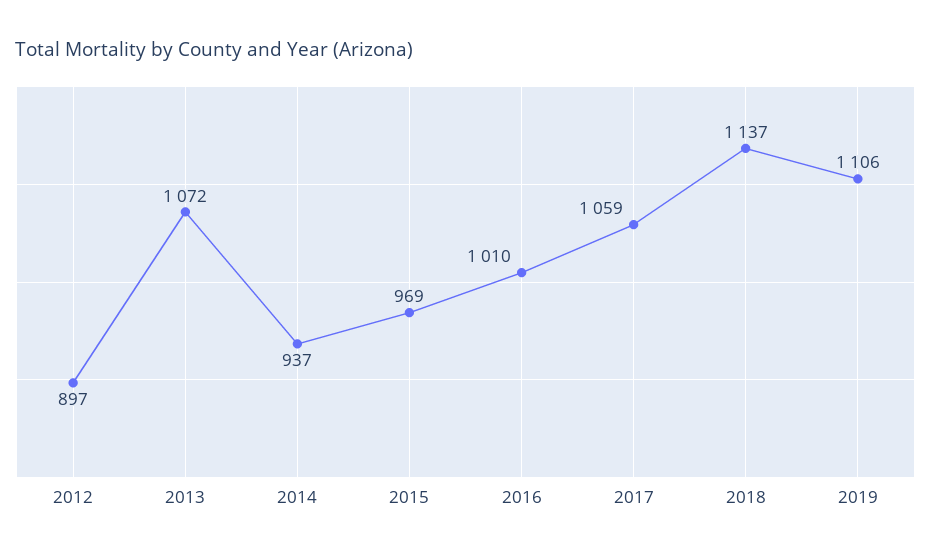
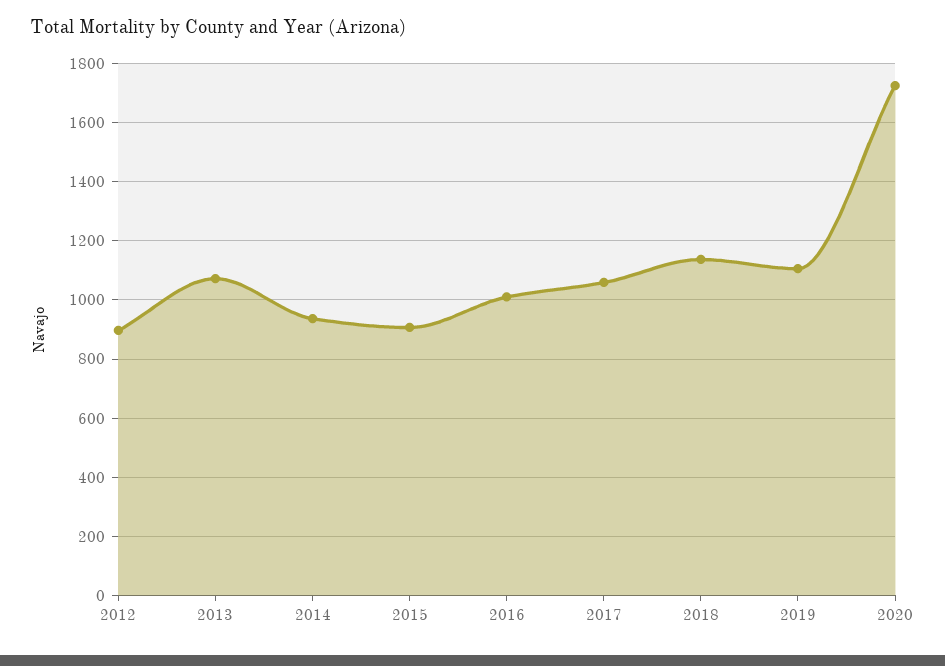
2015: 969 -> 900
2020: none -> 1725

